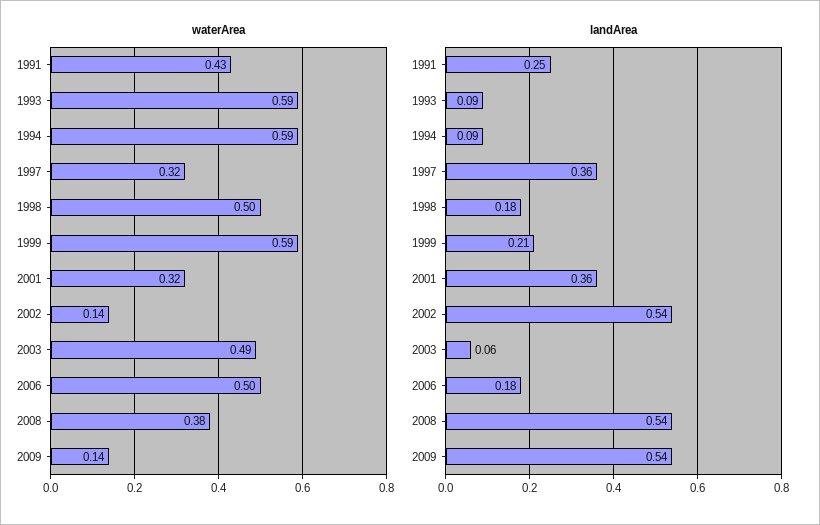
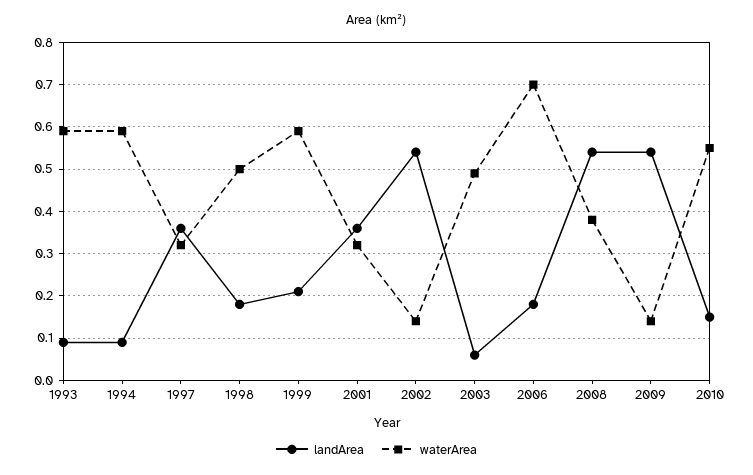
waterArea, 1991: 0.43 -> none
waterArea, 2006: 0.5 -> 0.7
landArea, 1991: 0.25 -> none
landArea, 2010: none -> 0.15
waterArea, 2010: none -> 0.55

